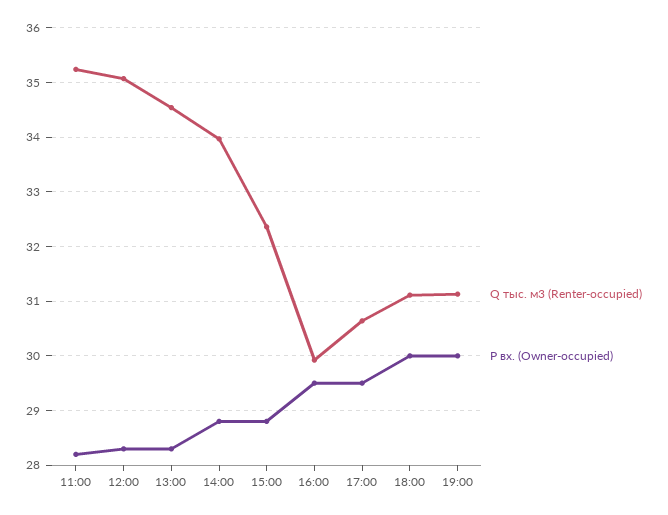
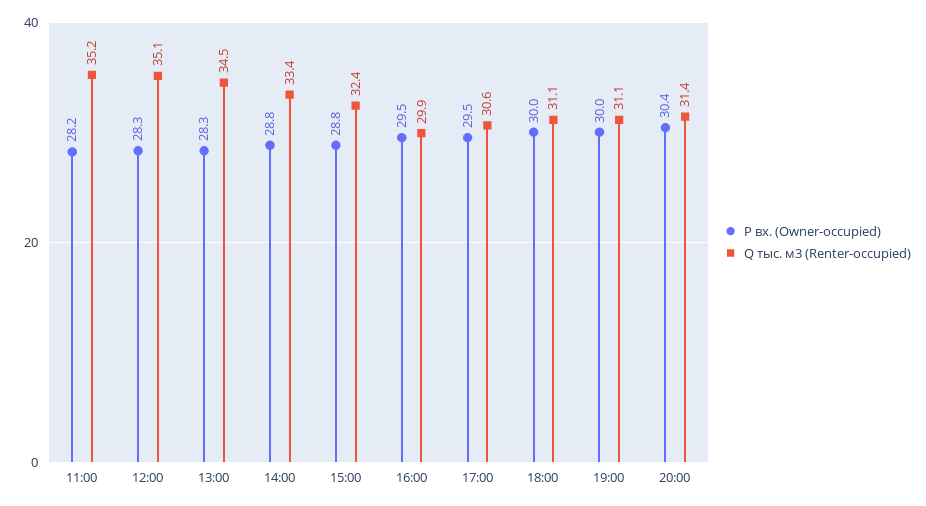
Q тыс. м3 (Renter-occupied), 14:00: 34 -> 33.4
P вх. (Owner-occupied), 20:00: none -> 30.4
Q тыс. м3 (Renter-occupied), 20:00: none -> 31.4

